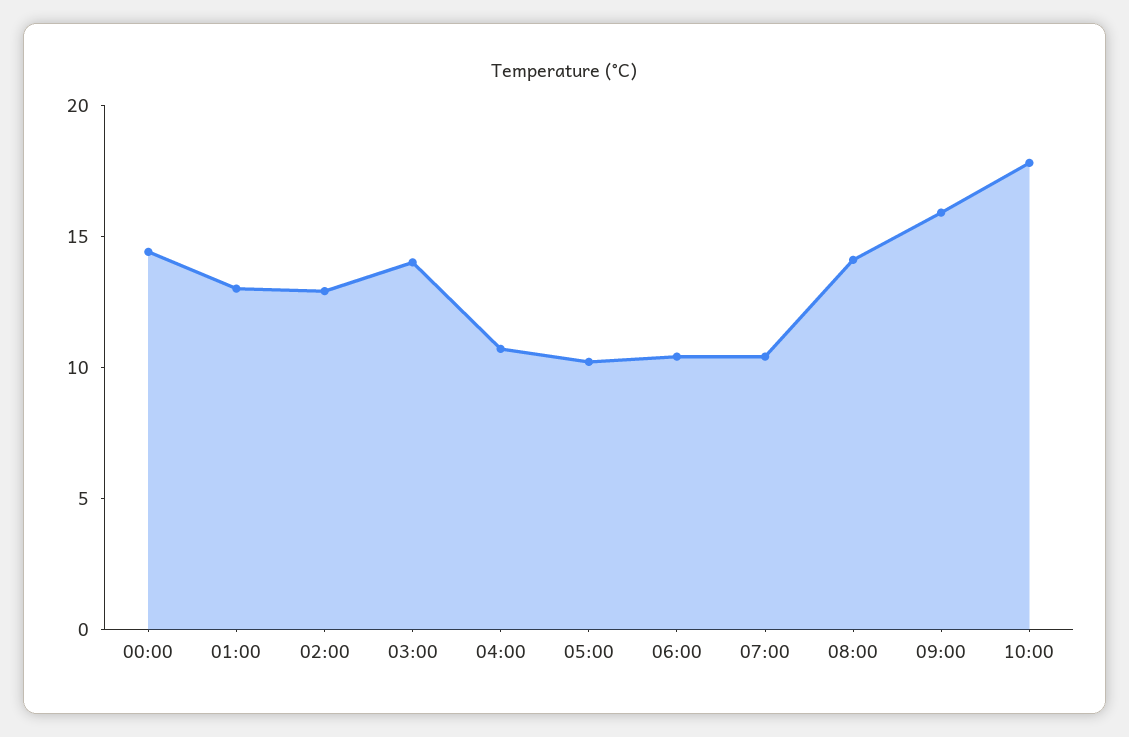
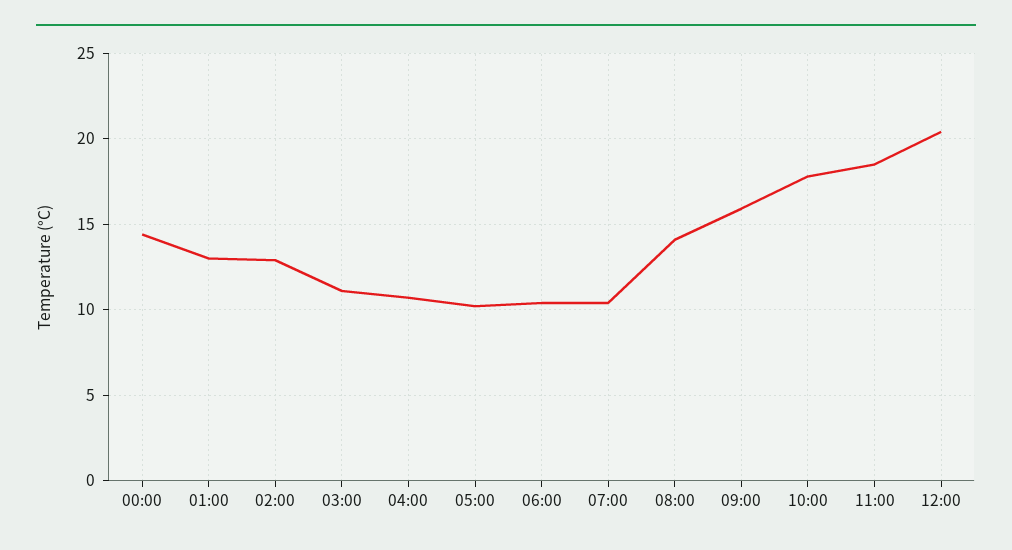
03:00: 14 -> 11
11:00: none -> 18.5
12:00: none -> 20.5

